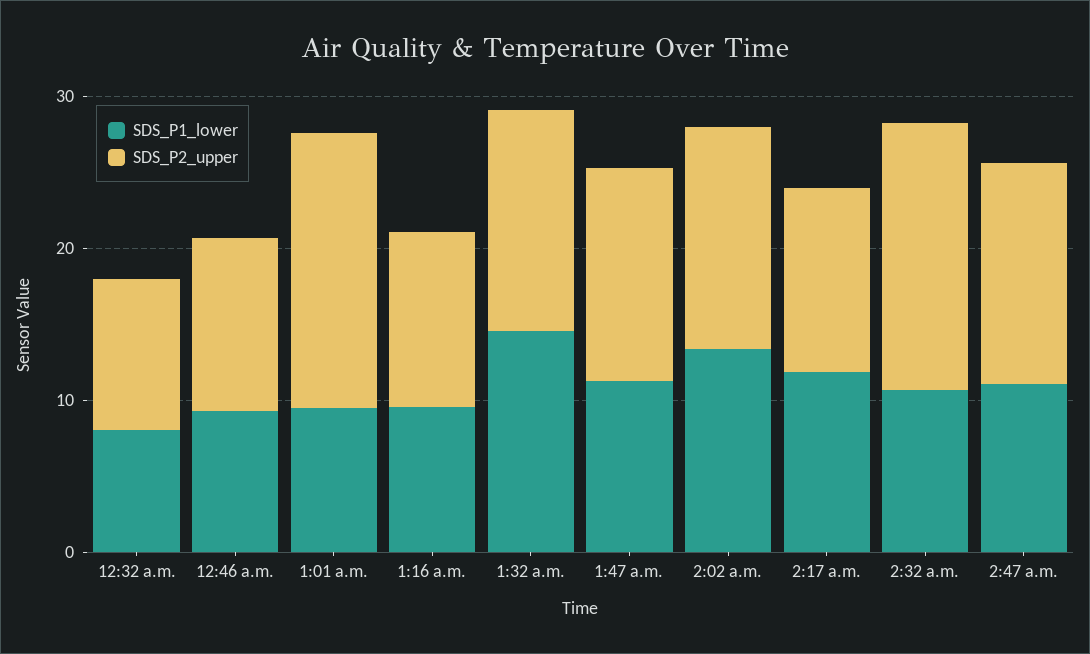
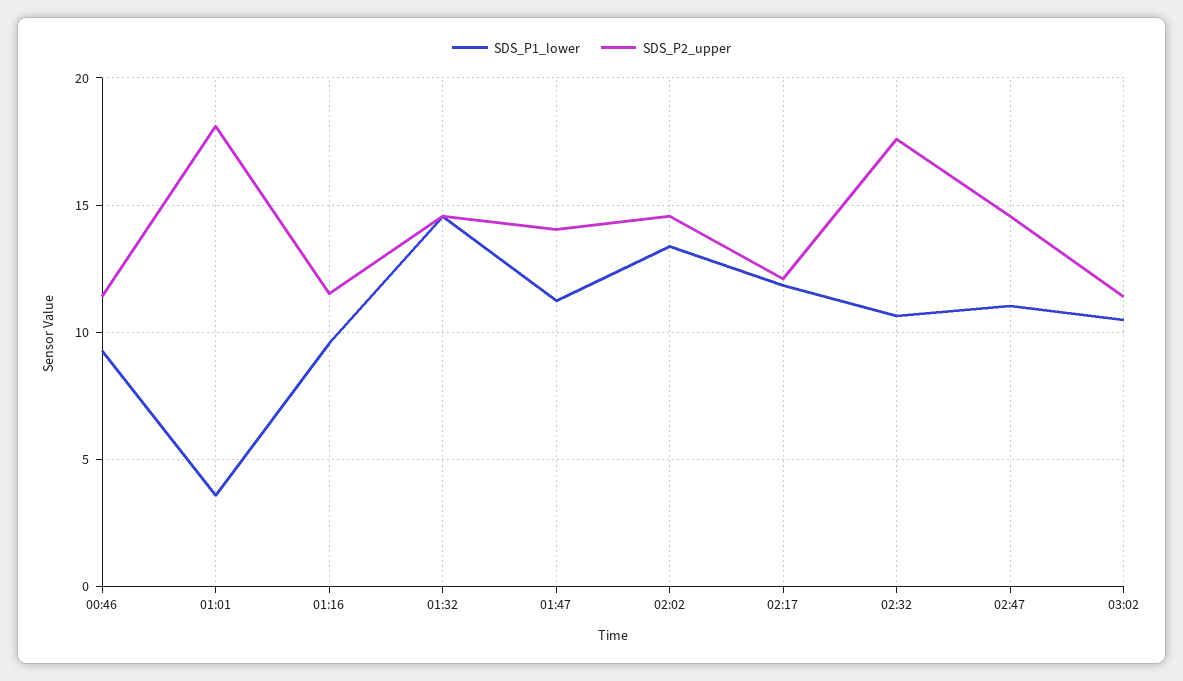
SDS_P1_lower, 12:32 a.m.: 8 -> none
SDS_P2_upper, 12:32 a.m.: 10 -> none
SDS_P1_lower, 1:01 a.m.: 10 -> 3.5
SDS_P1_lower, 03:02: none -> 10.5
SDS_P2_upper, 03:02: none -> 11.5

